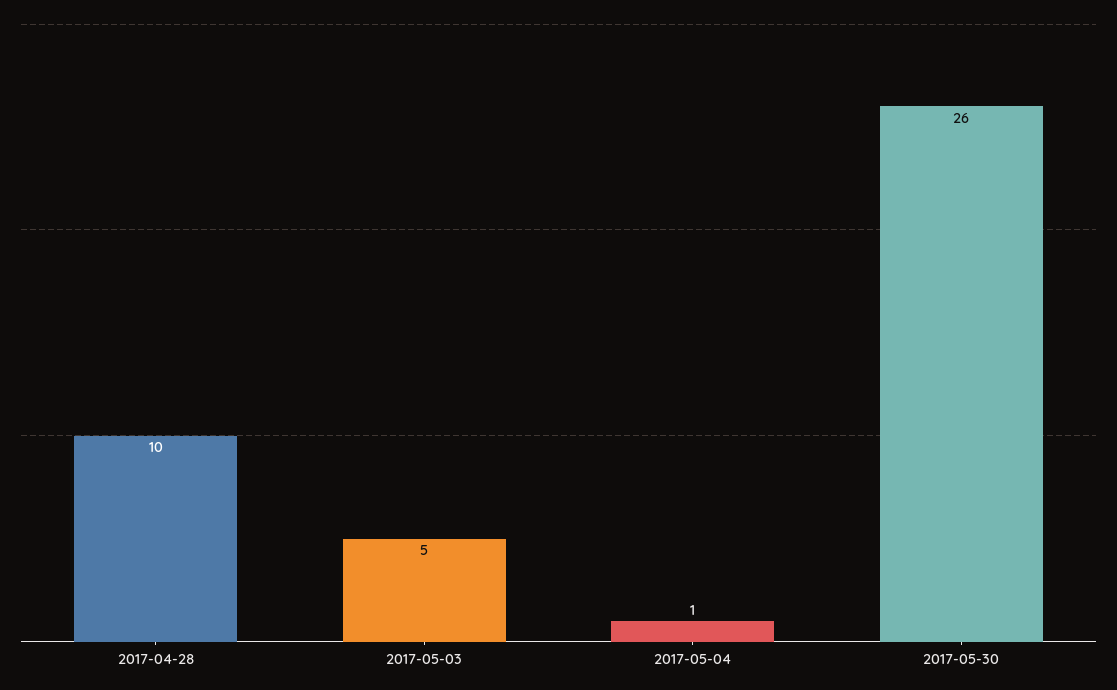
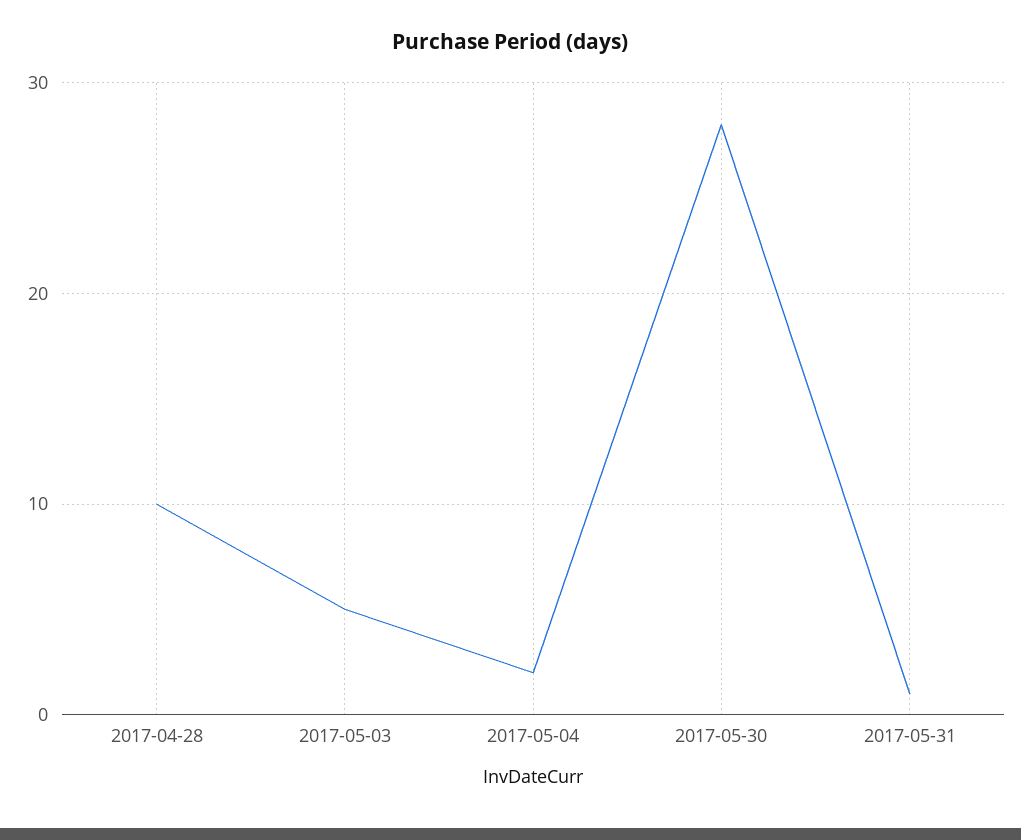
2017-05-04: 1 -> 2
2017-05-30: 26 -> 28
2017-05-31: none -> 1

